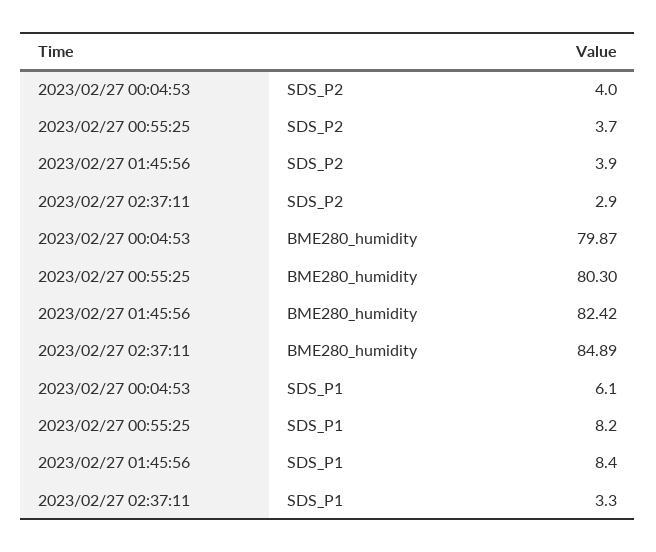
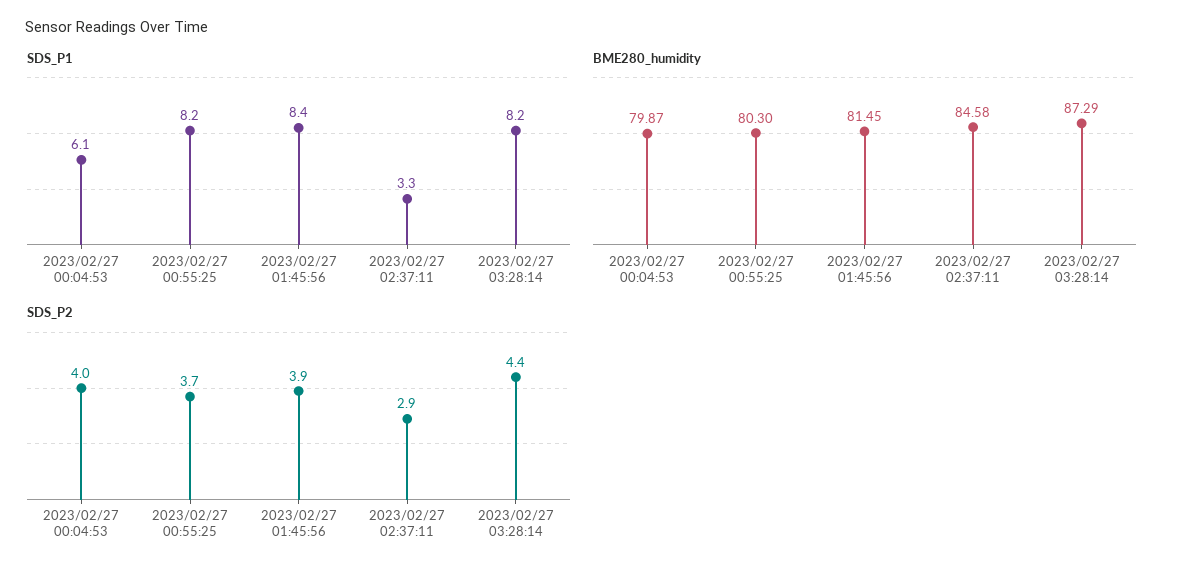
BME280_humidity, 2023/02/27 01:45:56: 82.42 -> 81.45
BME280_humidity, 2023/02/27 02:37:11: 84.89 -> 84.58
SDS_P1, 2023/02/27 03:28:14: none -> 8.2
BME280_humidity, 2023/02/27 03:28:14: none -> 87.29
SDS_P2, 2023/02/27 03:28:14: none -> 4.4

